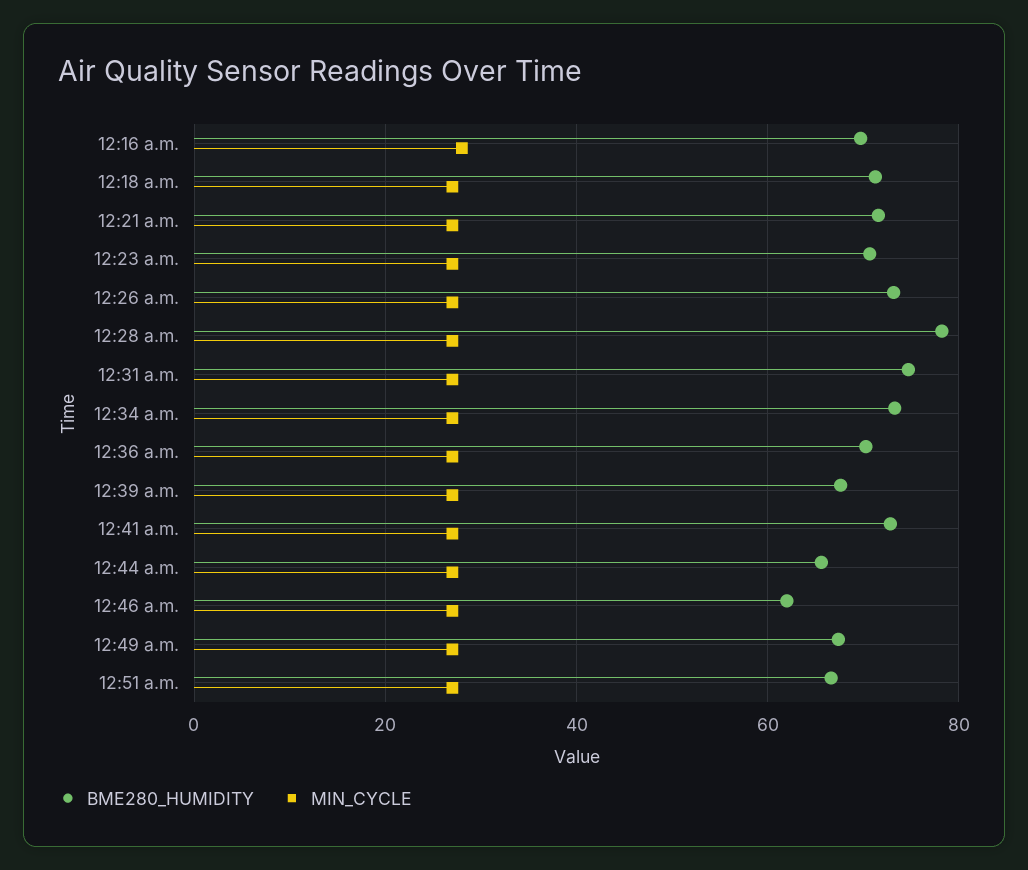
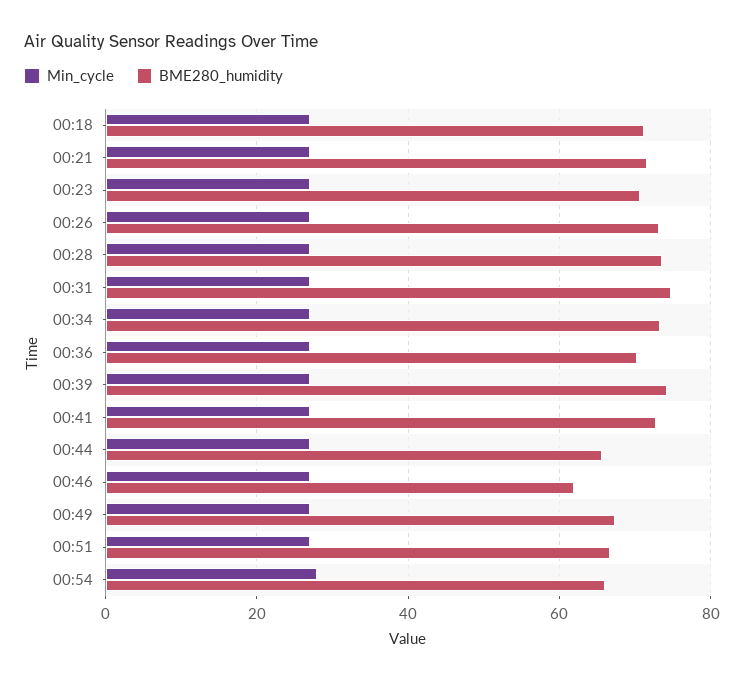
BME280_HUMIDITY, 12:16 a.m.: 70 -> none
MIN_CYCLE, 12:16 a.m.: 28 -> none
BME280_HUMIDITY, 12:28 a.m.: 78 -> 74
BME280_HUMIDITY, 12:39 a.m.: 68 -> 74
MIN_CYCLE, 00:54: none -> 28
BME280_HUMIDITY, 00:54: none -> 66

